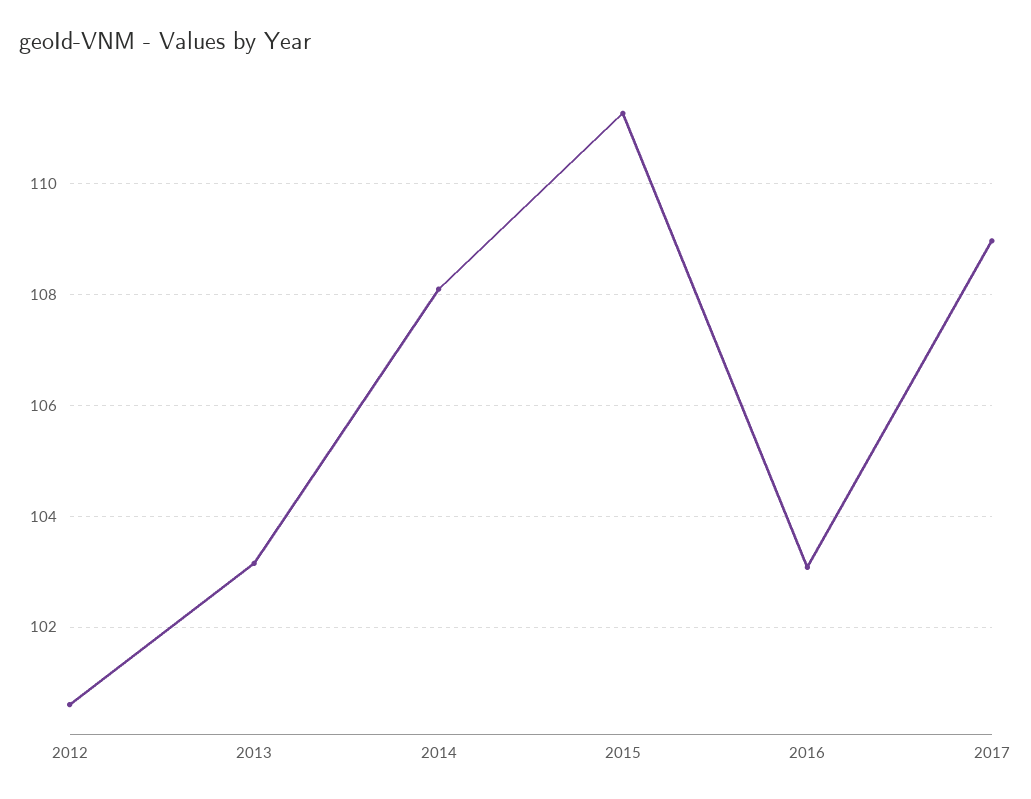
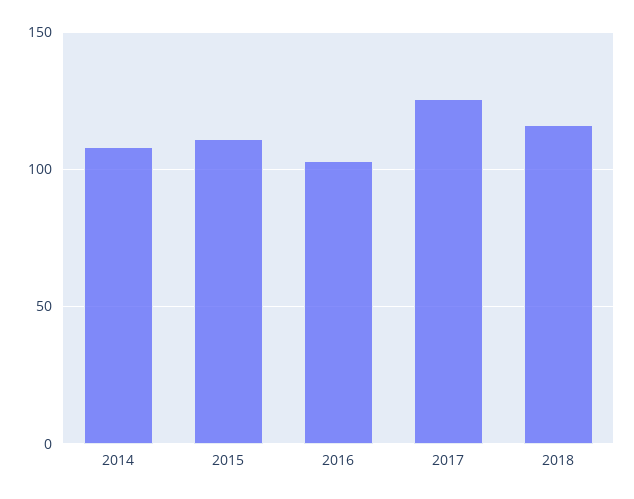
2012: 100.6 -> none
2013: 103.2 -> none
2017: 109 -> 125
2018: none -> 115

